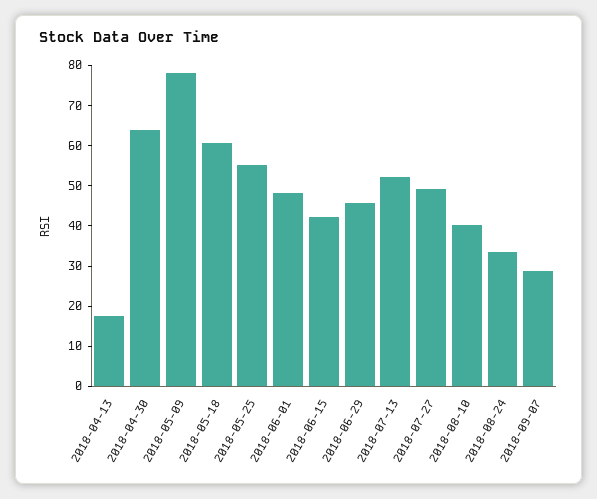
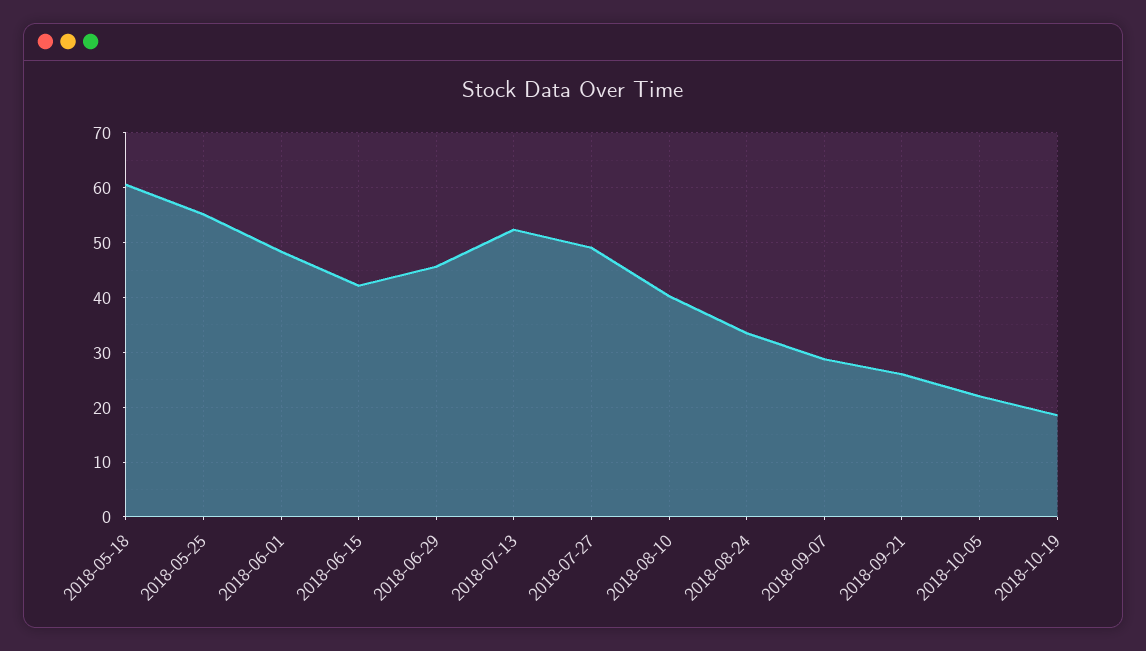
2018-04-13: 18 -> none
2018-04-30: 64 -> none
2018-05-09: 78 -> none
2018-09-21: none -> 26
2018-10-05: none -> 22
2018-10-19: none -> 18

